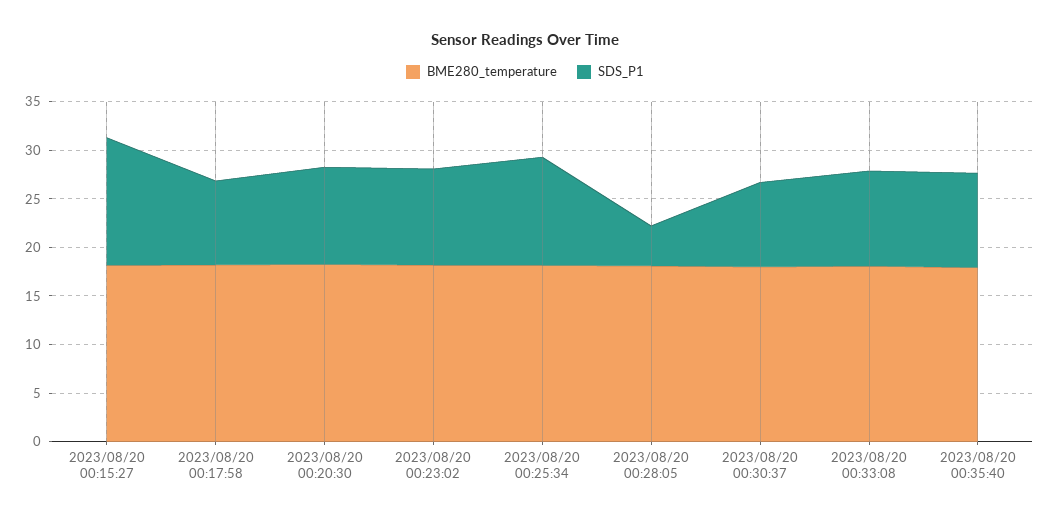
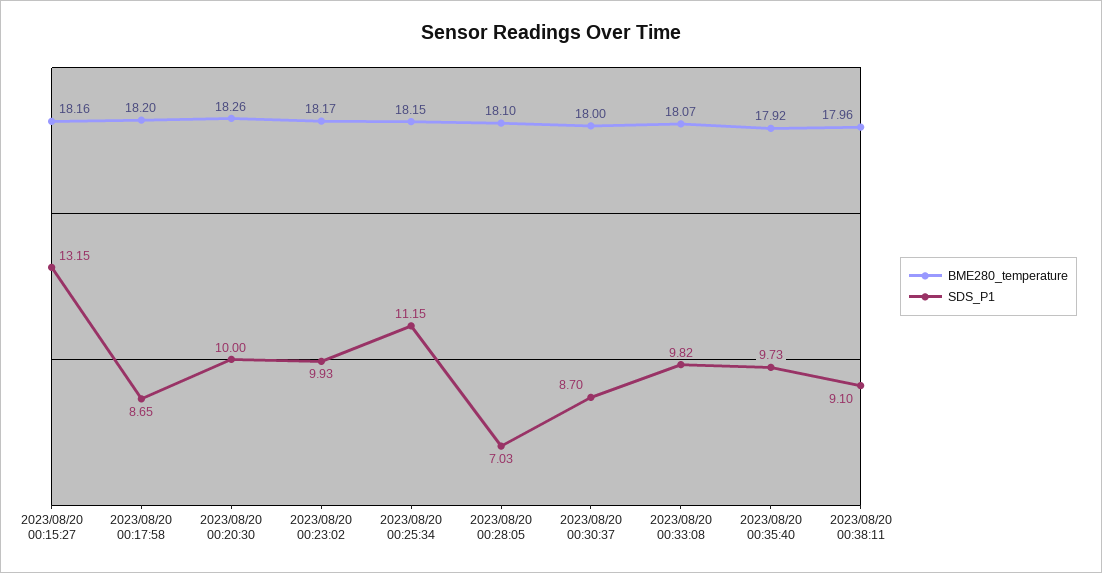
SDS_P1, 2023/08/20 00:28:05: 4 -> 7.03
BME280_temperature, 2023/08/20 00:38:11: none -> 17.96
SDS_P1, 2023/08/20 00:38:11: none -> 9.1

